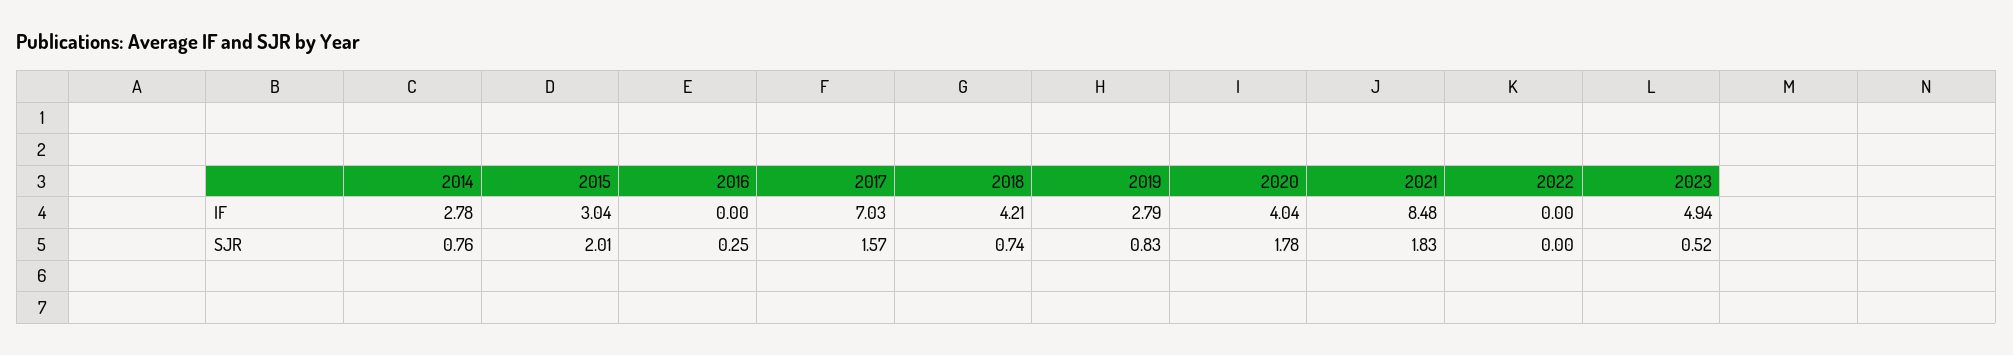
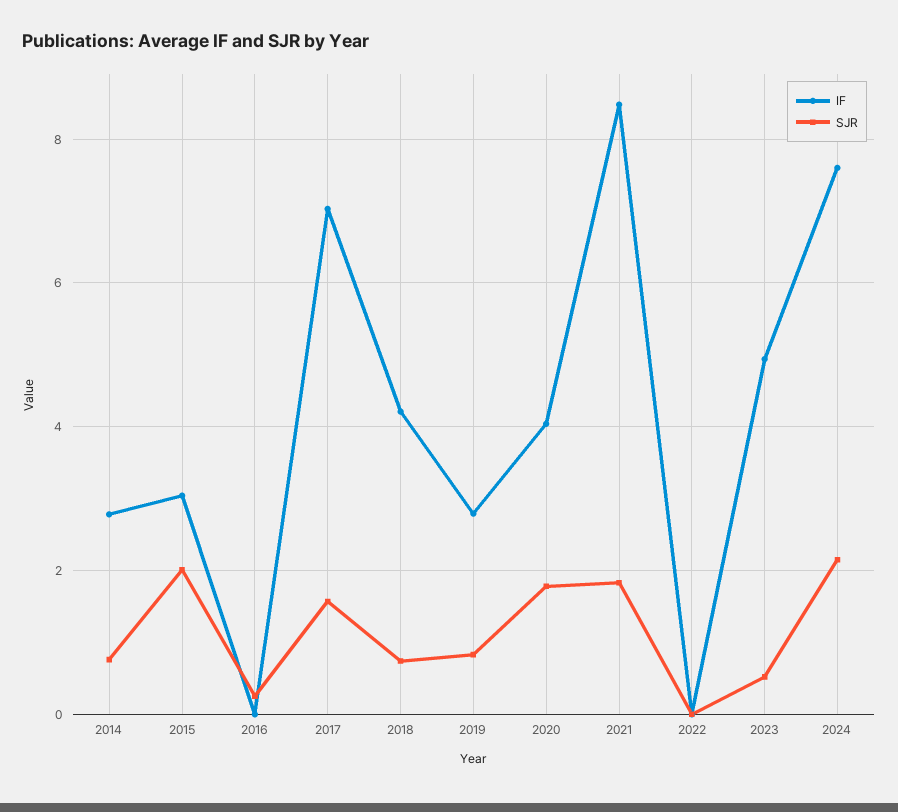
IF, 2024: none -> 7.6
SJR, 2024: none -> 2.2

